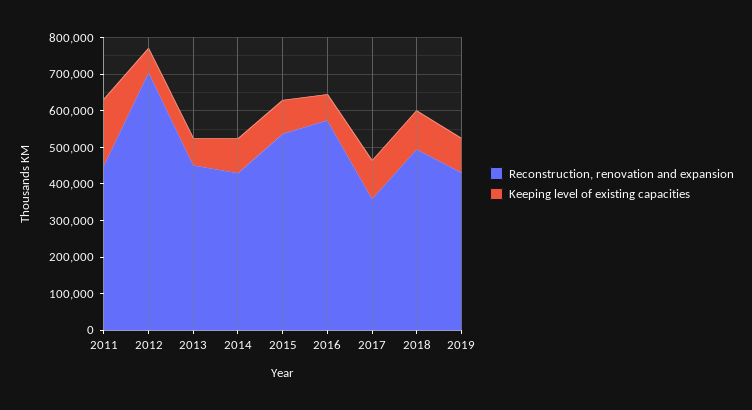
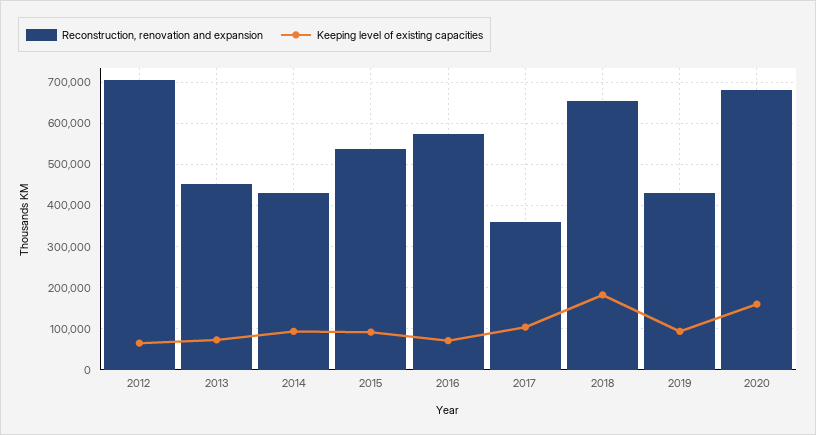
Reconstruction, renovation and expansion, 2011: 450000 -> none
Keeping level of existing capacities, 2011: 175000 -> none
Reconstruction, renovation and expansion, 2018: 500000 -> 660000
Keeping level of existing capacities, 2018: 100000 -> 180000
Reconstruction, renovation and expansion, 2020: none -> 680000
Keeping level of existing capacities, 2020: none -> 160000

